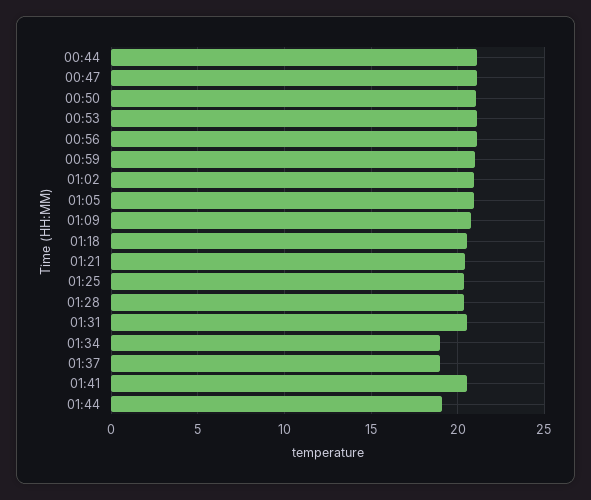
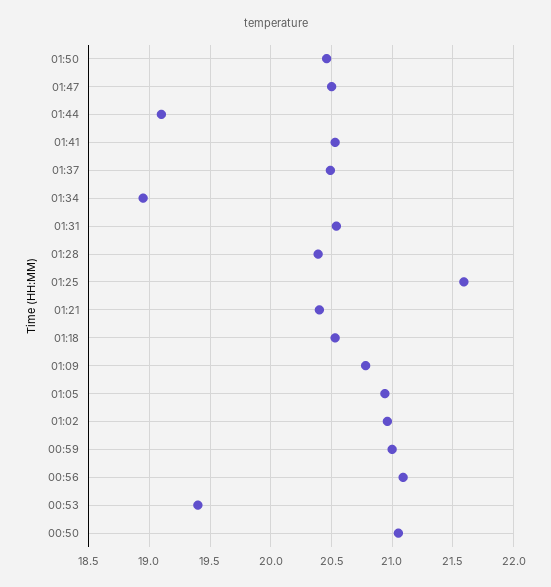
00:44: 21 -> none
00:47: 21 -> none
00:53: 21 -> 19.4
01:25: 20.5 -> 21.6
01:37: 19 -> 20.5
01:50: none -> 20.45
01:47: none -> 20.5

